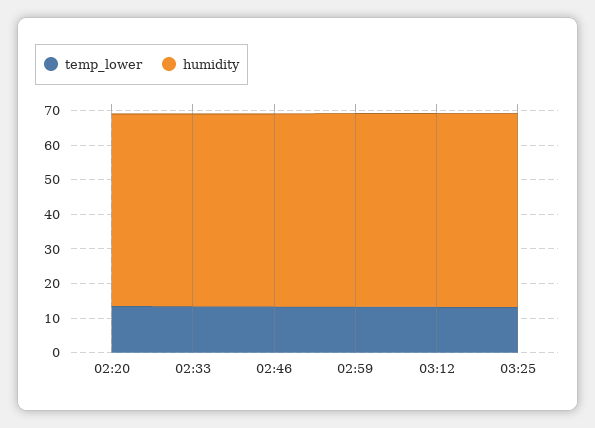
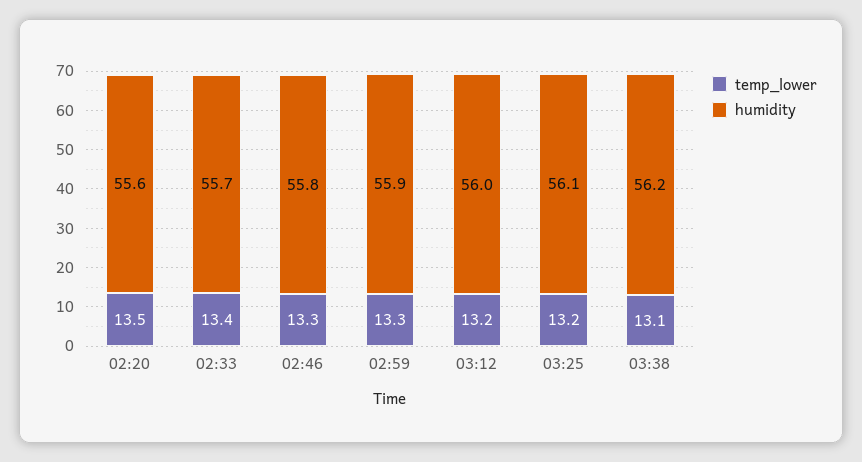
temp_lower, 03:38: none -> 13.1
humidity, 03:38: none -> 56.2

